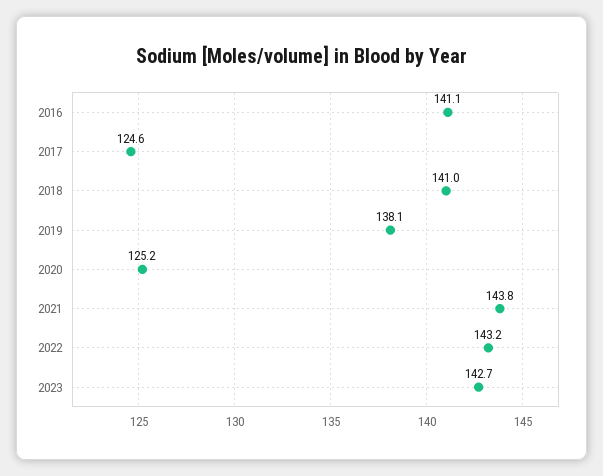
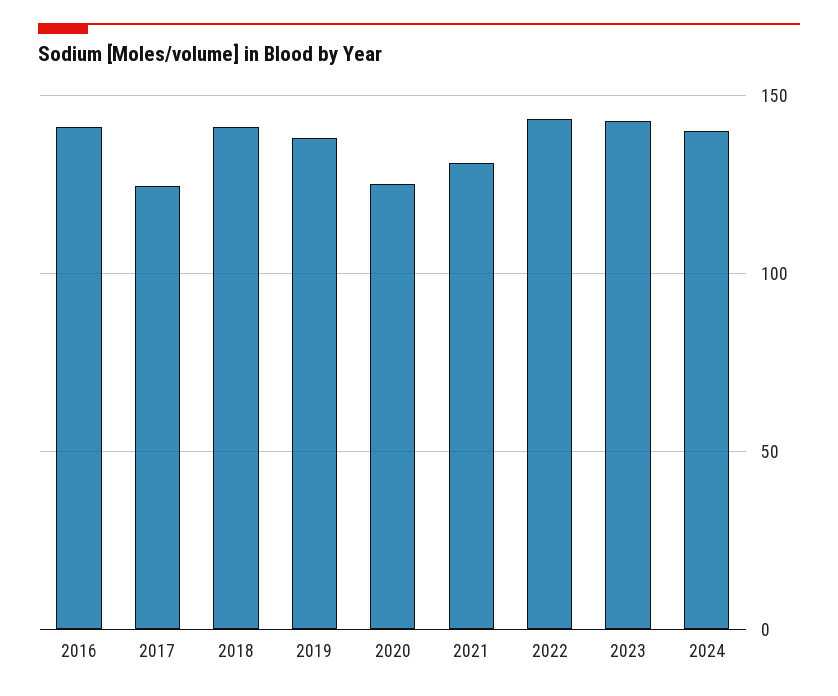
2021: 143.8 -> 130
2024: none -> 140

